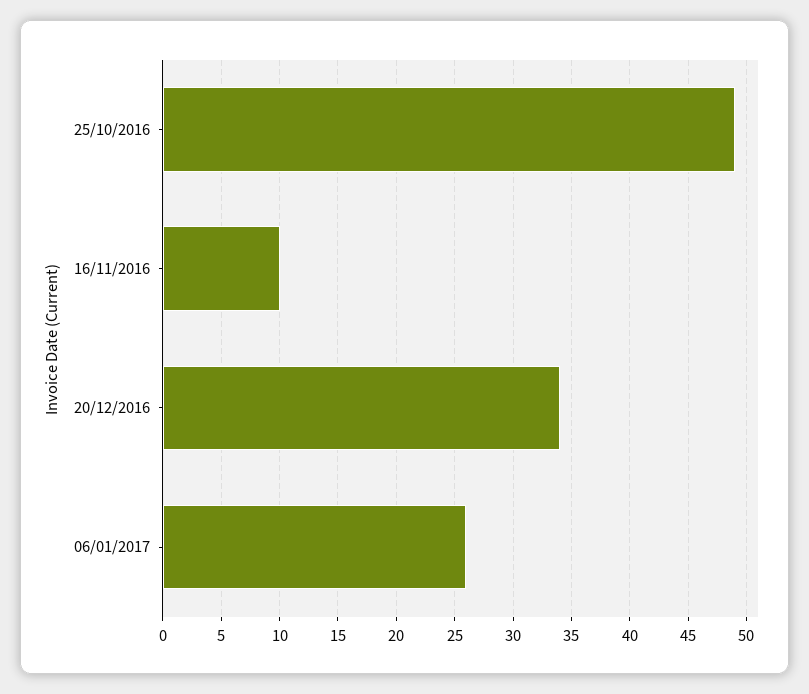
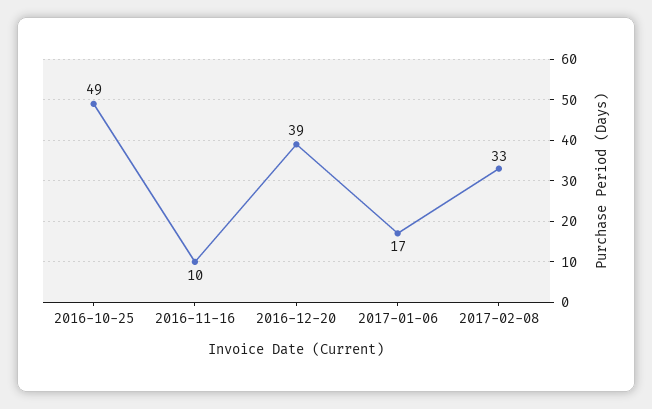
20/12/2016: 34 -> 39
06/01/2017: 26 -> 17
2017-02-08: none -> 33

